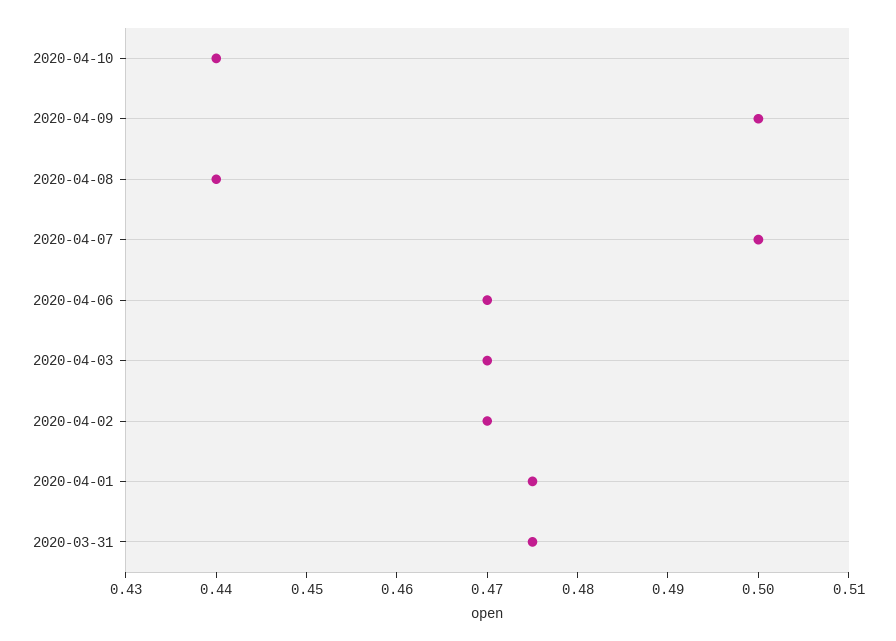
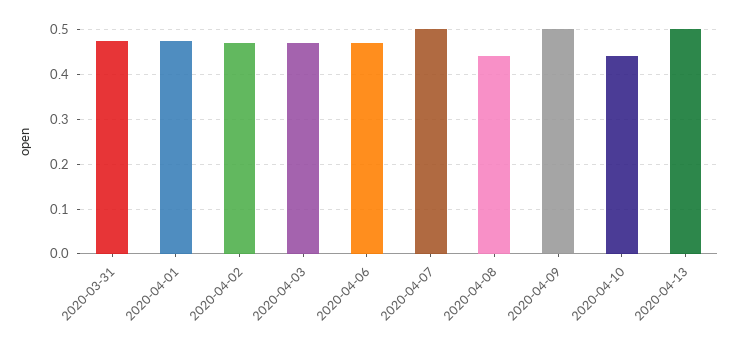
2020-04-13: none -> 0.5

